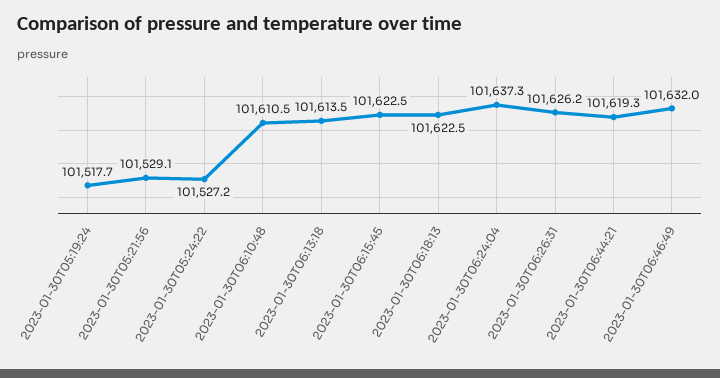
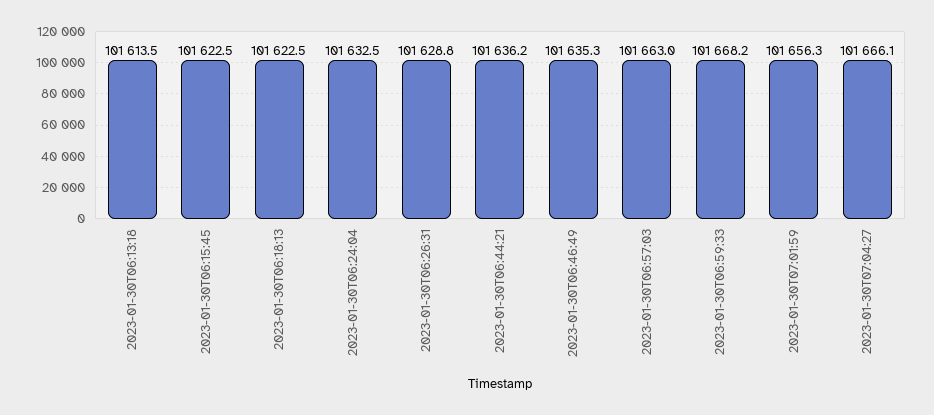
2023-01-30T05:19:24: 101517.7 -> none
2023-01-30T05:21:56: 101529.1 -> none
2023-01-30T05:24:22: 101527.2 -> none
2023-01-30T06:10:48: 101610.5 -> none
2023-01-30T06:24:04: 101637.3 -> 101632.5
2023-01-30T06:26:31: 101626.2 -> 101628.8
2023-01-30T06:44:21: 101619.3 -> 101636.2
2023-01-30T06:46:49: 101632 -> 101635.3
2023-01-30T06:57:03: none -> 101663
2023-01-30T06:59:33: none -> 101668.2
2023-01-30T07:01:59: none -> 101656.3
2023-01-30T07:04:27: none -> 101666.1

